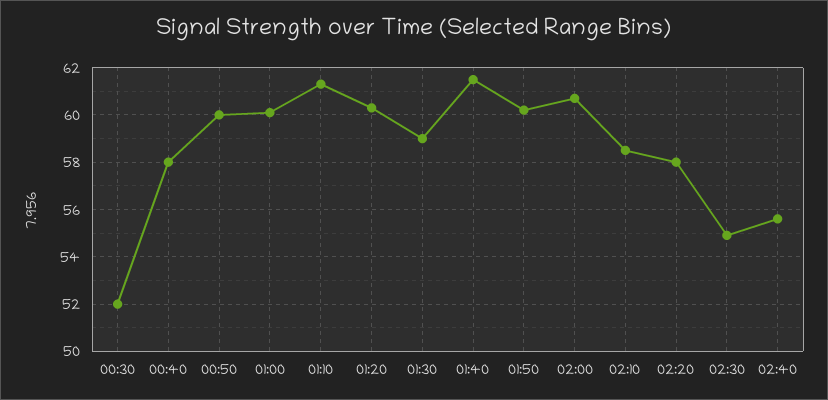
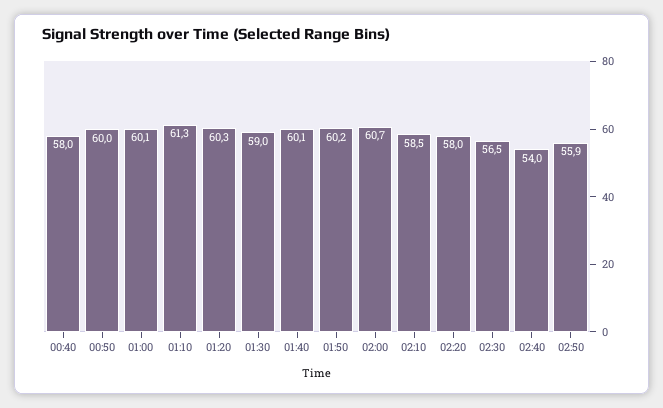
00:30: 52 -> none
01:40: 61.5 -> 60.1
02:30: 55 -> 56.5
02:40: 55.5 -> 54
02:50: none -> 55.9

